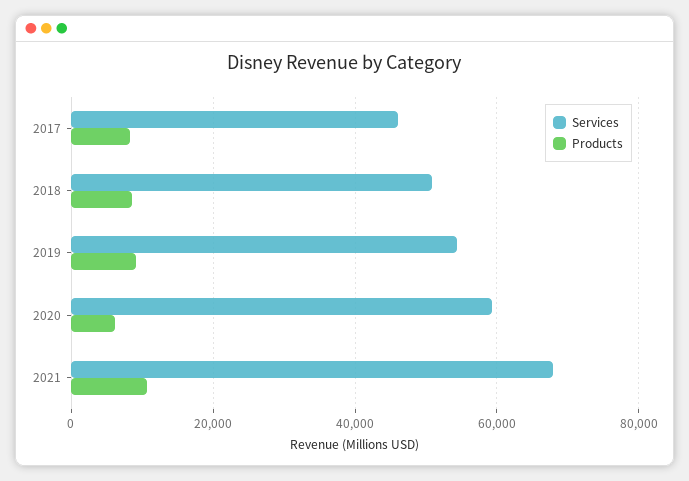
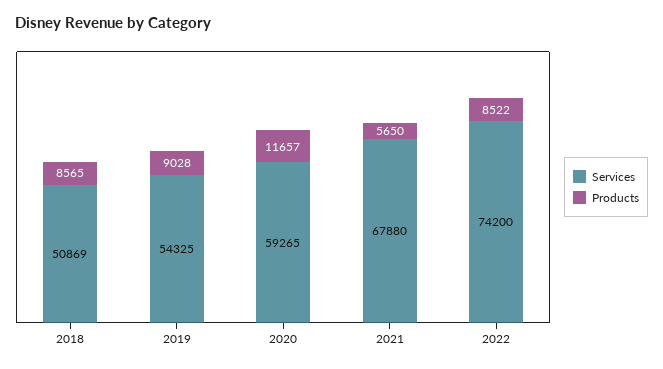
Services, 2017: 46000 -> none
Products, 2017: 8000 -> none
Products, 2020: 6000 -> 11657
Products, 2021: 10000 -> 5650
Services, 2022: none -> 74200
Products, 2022: none -> 8522

